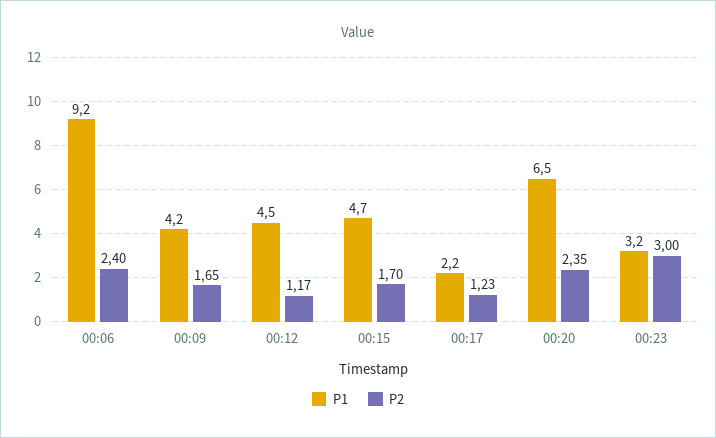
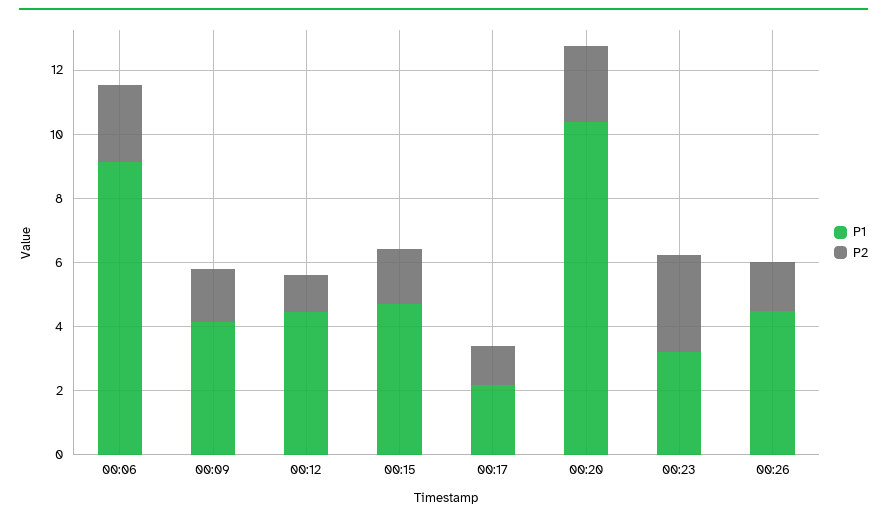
P1, 00:20: 6.5 -> 10.5
P1, 00:26: none -> 4.5
P2, 00:26: none -> 1.5

